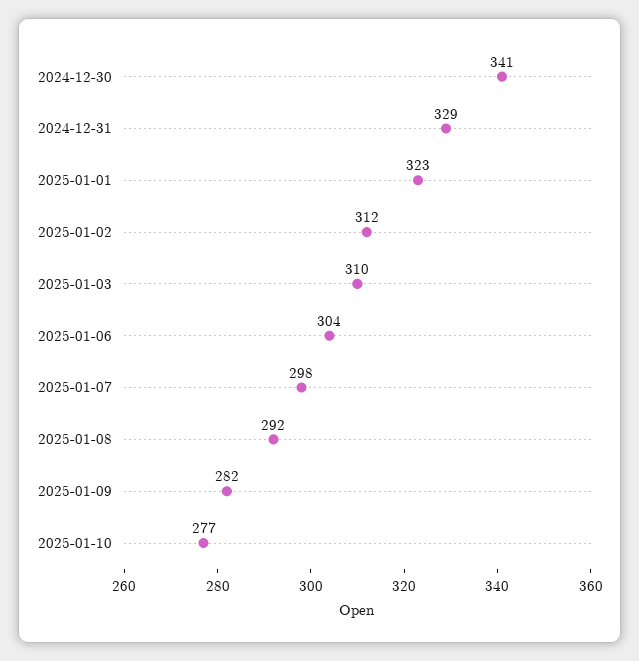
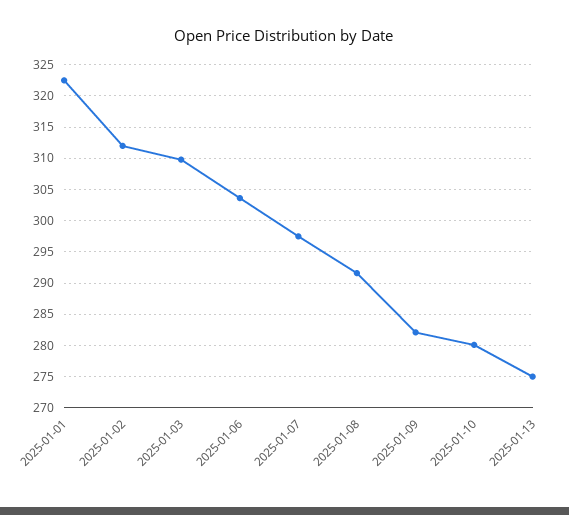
2024-12-30: 341 -> none
2024-12-31: 329 -> none
2025-01-10: 277 -> 280
2025-01-13: none -> 275

